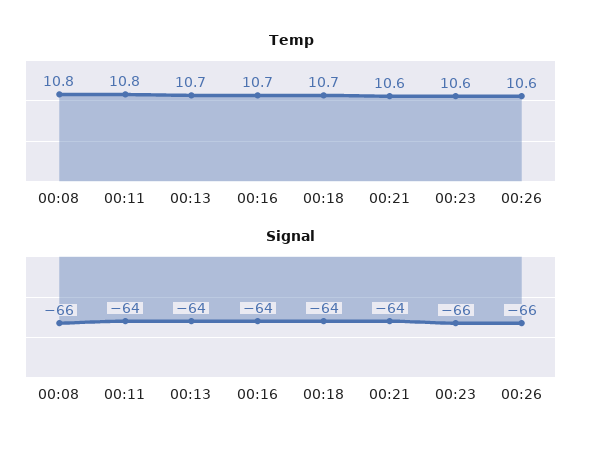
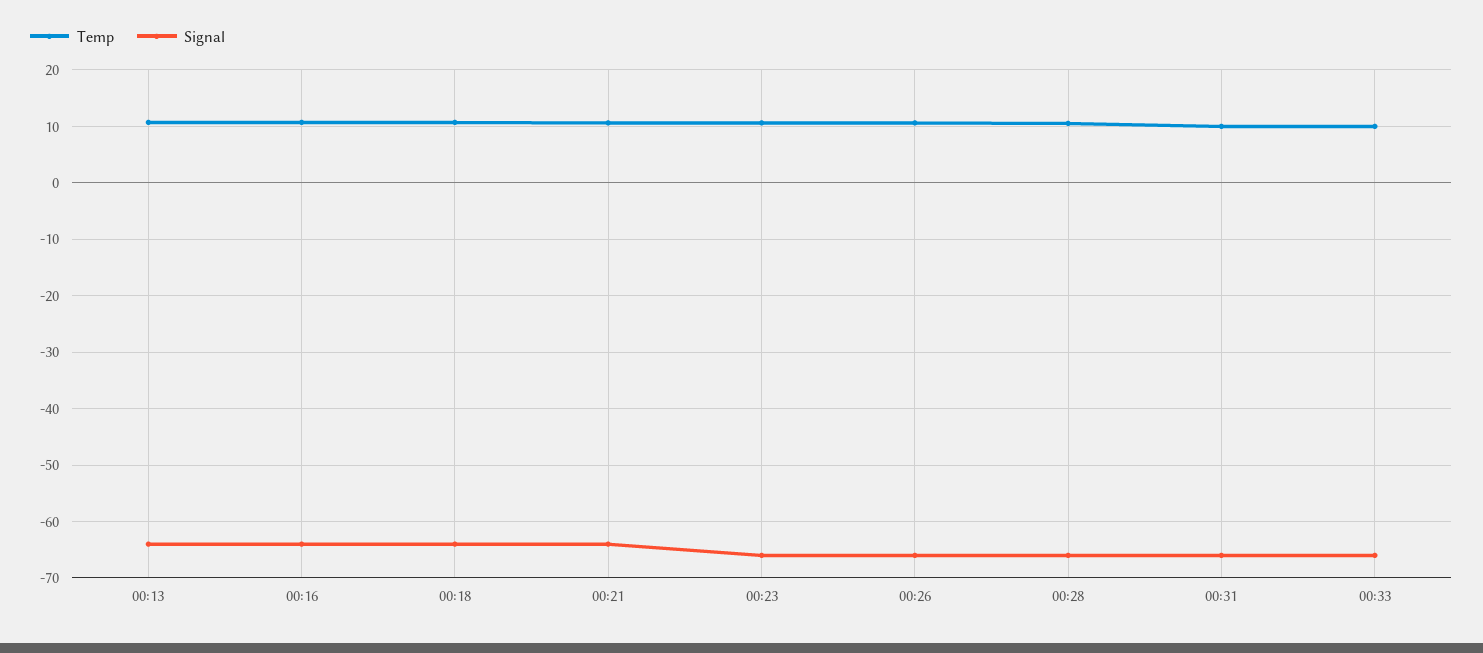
Temp, 00:08: 10.8 -> none
Temp, 00:11: 10.8 -> none
Signal, 00:08: -66 -> none
Signal, 00:11: -64 -> none
Temp, 00:28: none -> 10
Signal, 00:28: none -> -66
Temp, 00:31: none -> 10
Signal, 00:31: none -> -66
Temp, 00:33: none -> 10
Signal, 00:33: none -> -66

